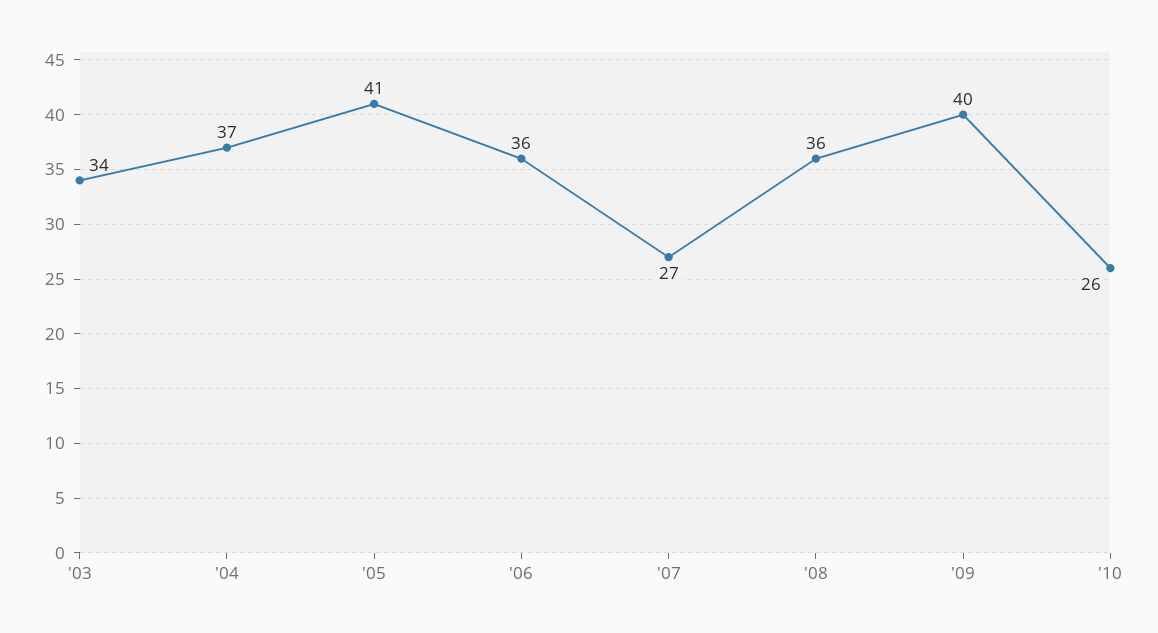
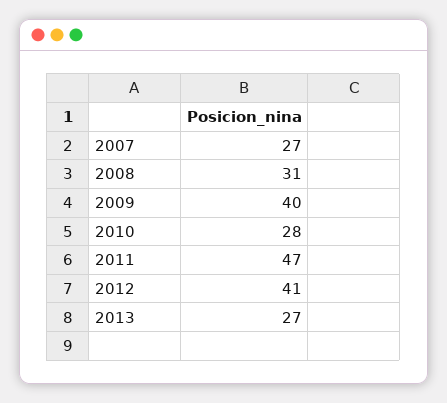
'03: 34 -> none
'04: 37 -> none
'05: 41 -> none
'06: 36 -> none
'08: 36 -> 31
'10: 26 -> 28
2011: none -> 47
2012: none -> 41
2013: none -> 27

